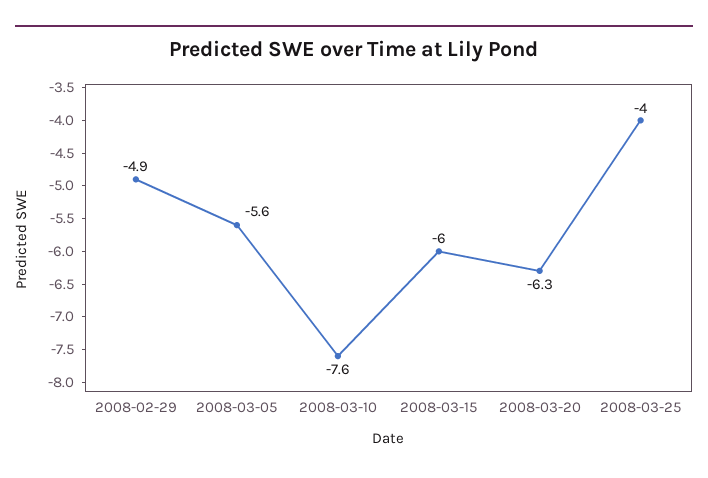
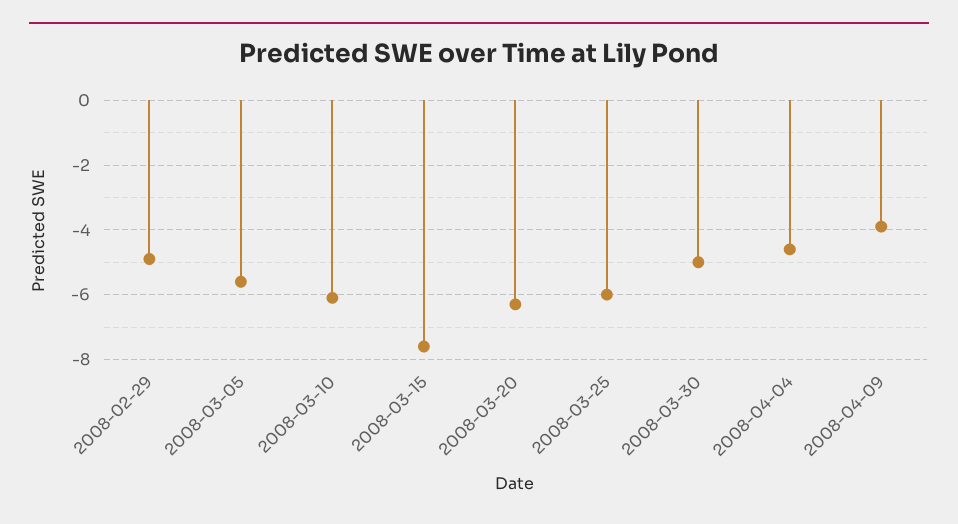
2008-03-10: -7.6 -> -6
2008-03-15: -6 -> -7.5
2008-03-25: -4 -> -6
2008-03-30: none -> -5
2008-04-04: none -> -4.5
2008-04-09: none -> -4

